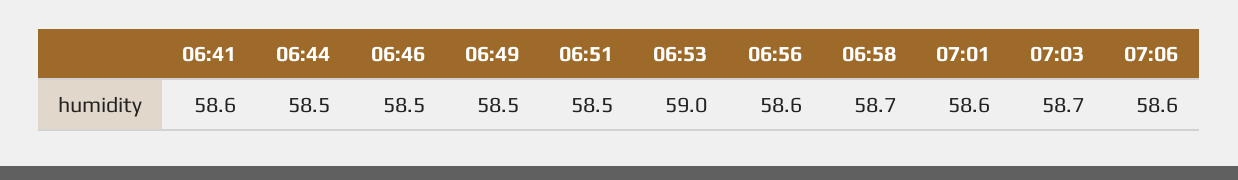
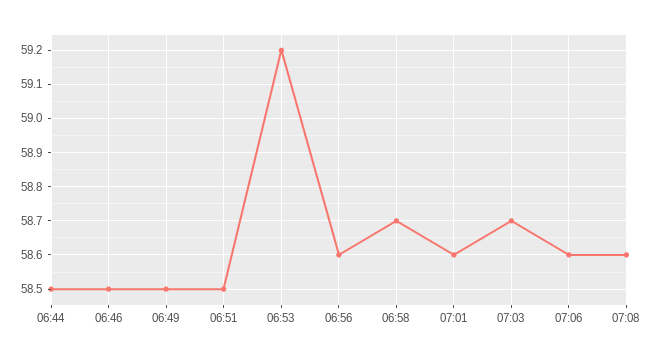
06:41: 58.6 -> none
06:53: 59 -> 59.2
07:08: none -> 58.6

